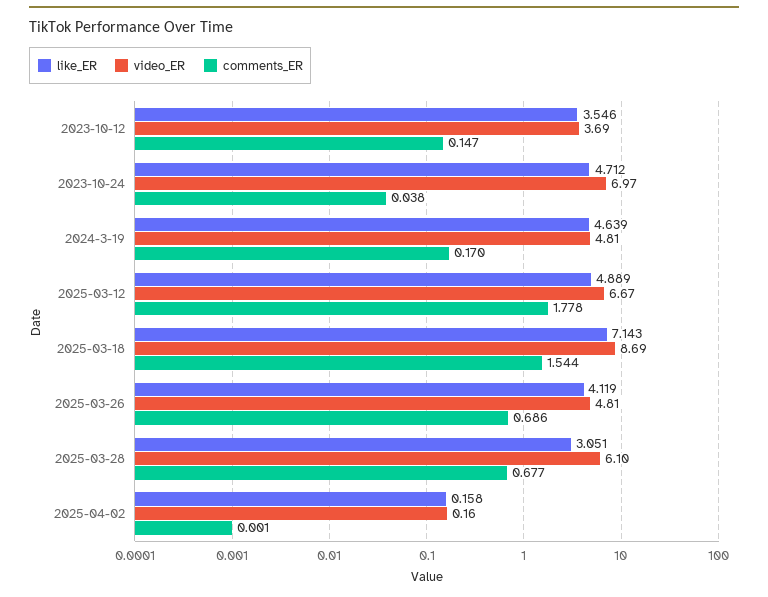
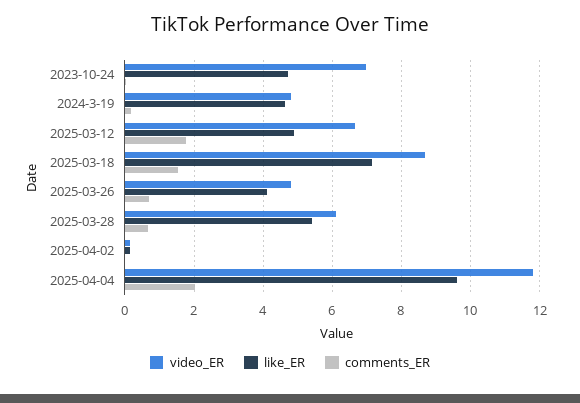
like_ER, 2023-10-12: 3.546 -> none
video_ER, 2023-10-12: 3.69 -> none
comments_ER, 2023-10-12: 0.147 -> none
like_ER, 2025-03-28: 3.051 -> 5.4
video_ER, 2025-04-04: none -> 11.8
like_ER, 2025-04-04: none -> 9.6
comments_ER, 2025-04-04: none -> 2

